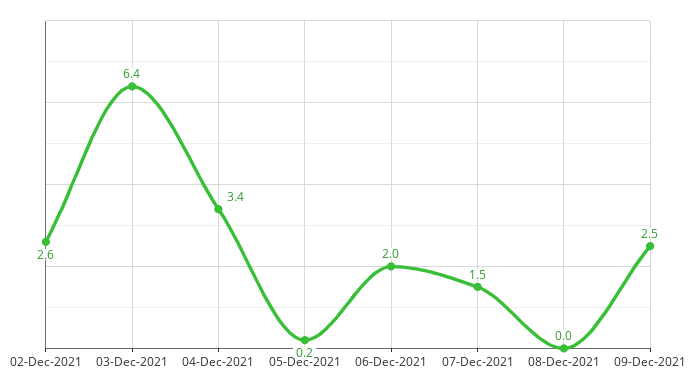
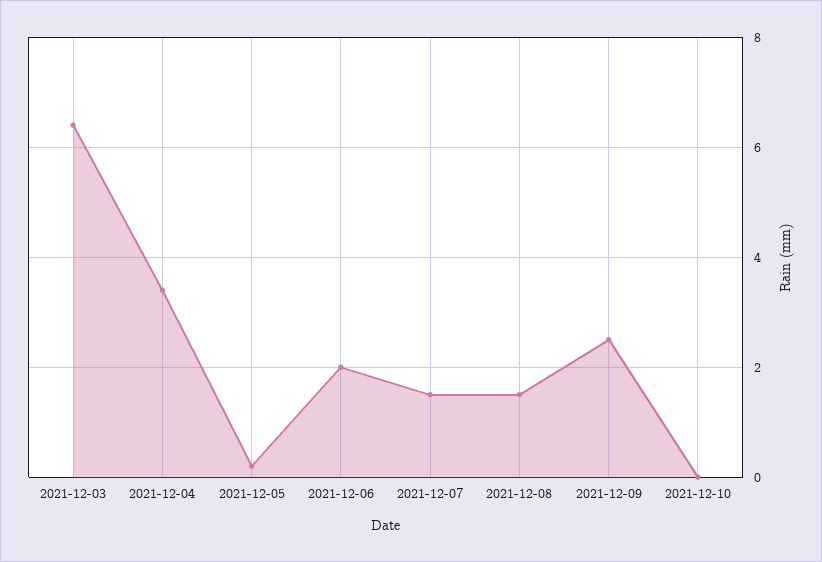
02-Dec-2021: 2.6 -> none
08-Dec-2021: 0 -> 1.5
2021-12-10: none -> 0

